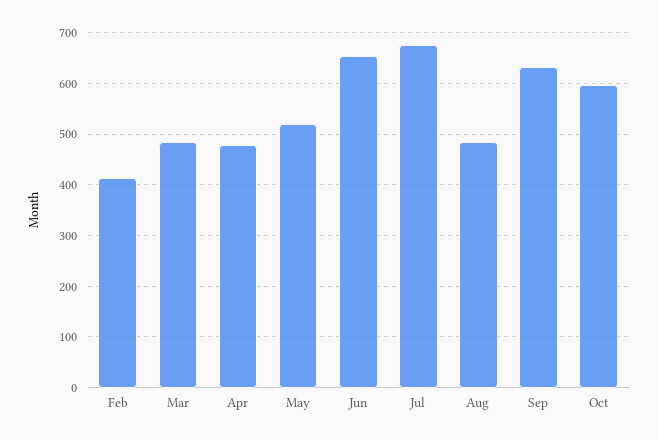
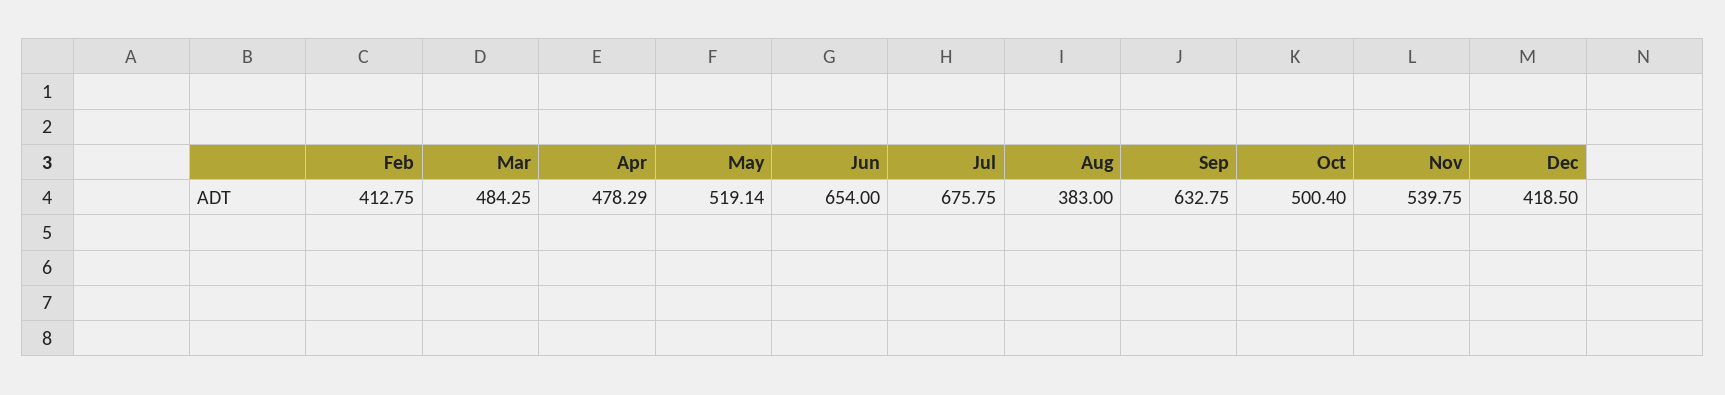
Aug: 480 -> 383
Oct: 600 -> 500.4
Nov: none -> 539.75
Dec: none -> 418.5

